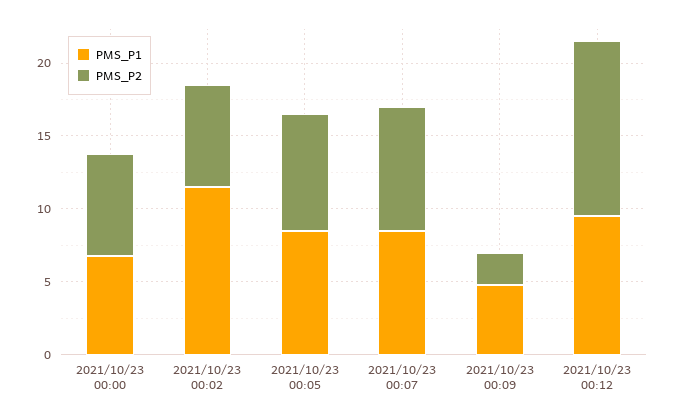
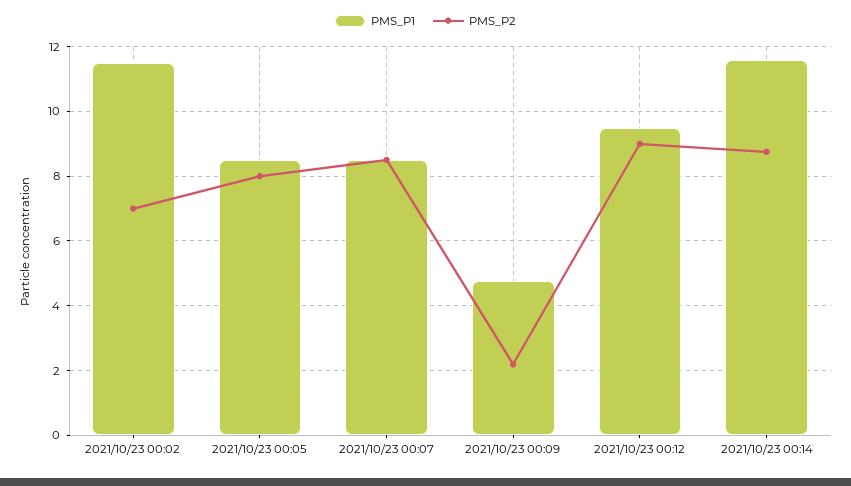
PMS_P1, 2021/10/23 00:00: 7 -> none
PMS_P2, 2021/10/23 00:00: 7 -> none
PMS_P2, 2021/10/23 00:12: 12 -> 9
PMS_P1, 2021/10/23 00:14: none -> 11.6
PMS_P2, 2021/10/23 00:14: none -> 8.8

